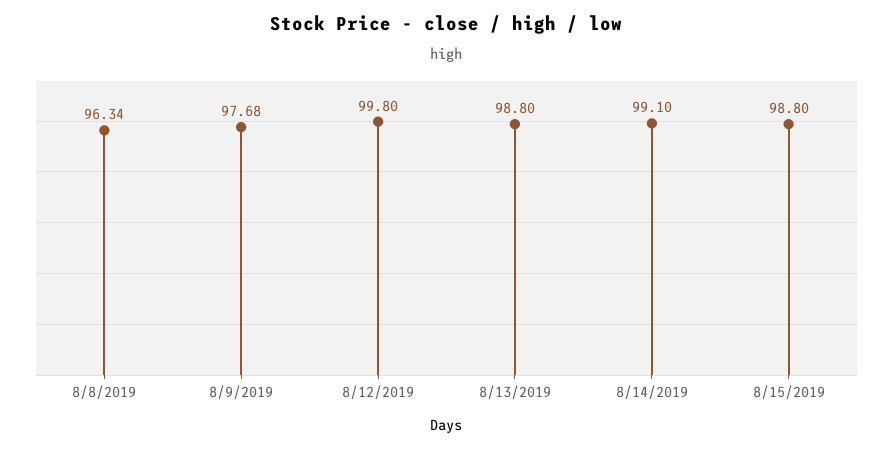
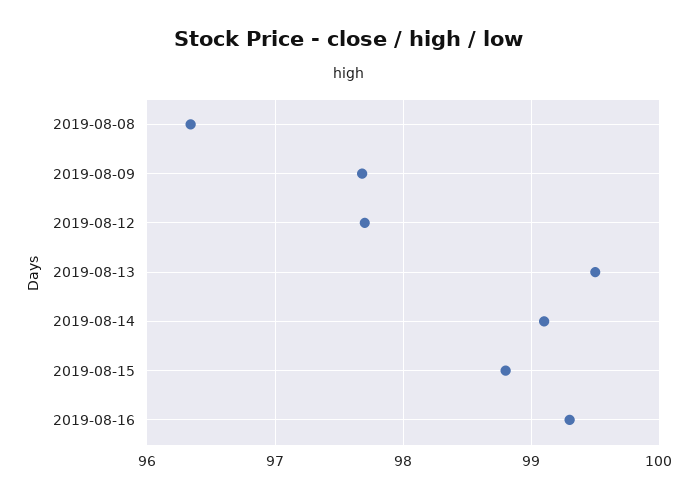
8/12/2019: 99.8 -> 97.7
8/13/2019: 98.8 -> 99.5
2019-08-16: none -> 99.3

